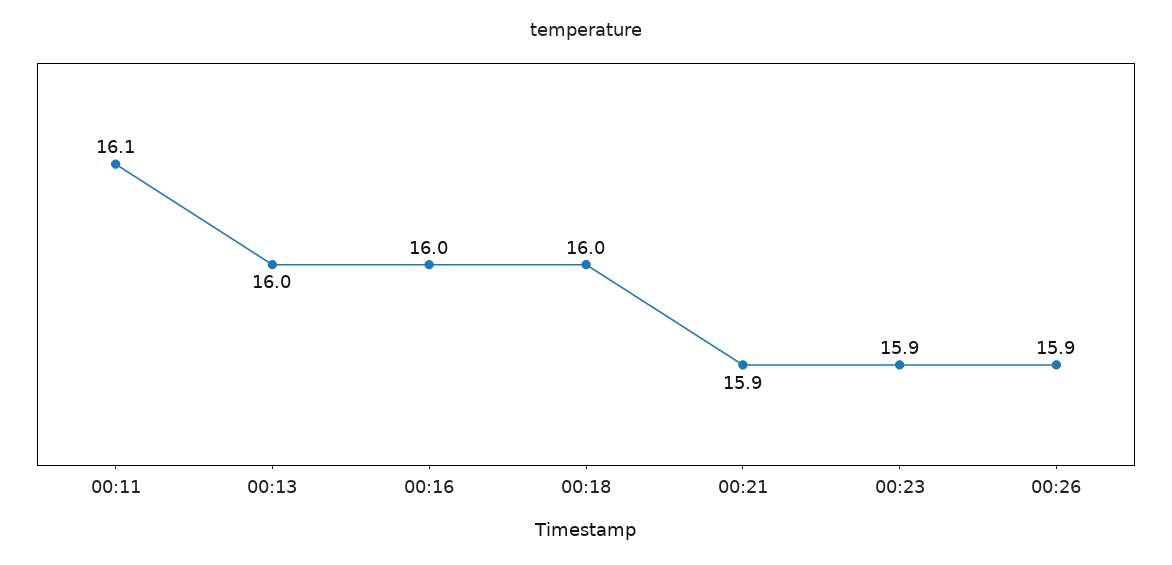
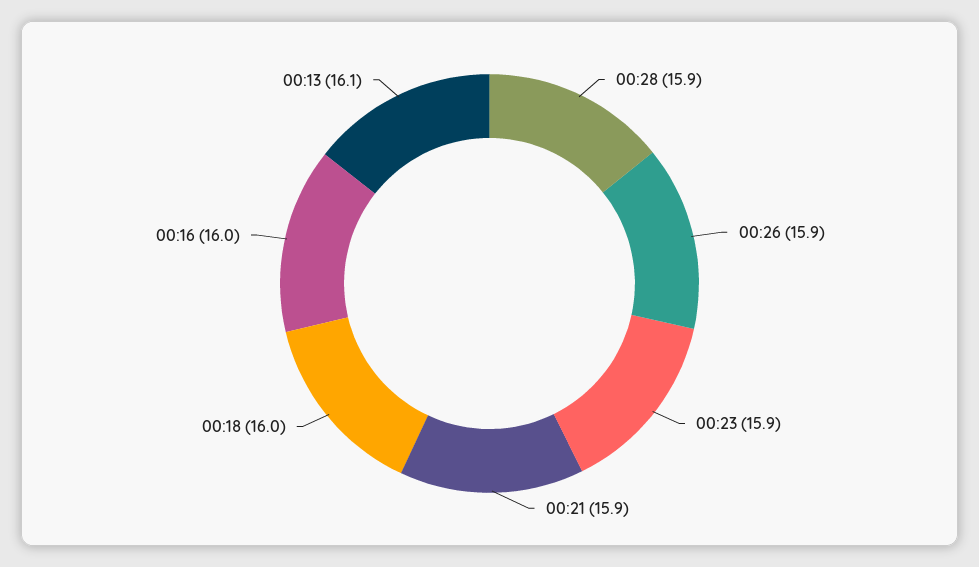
00:11: 16.1 -> none
00:13: 16 -> 16.1
00:28: none -> 15.9

